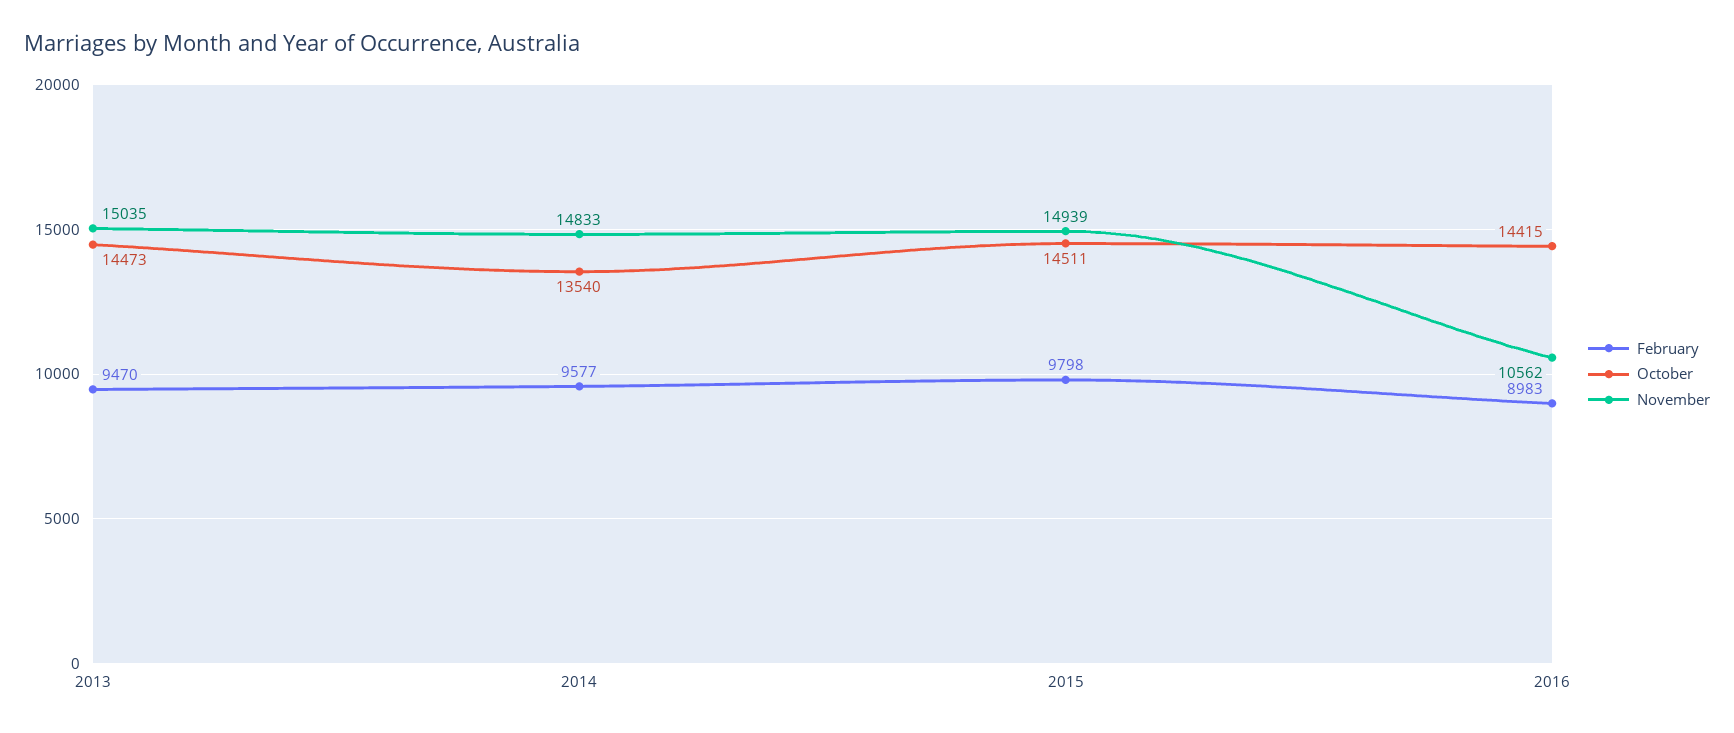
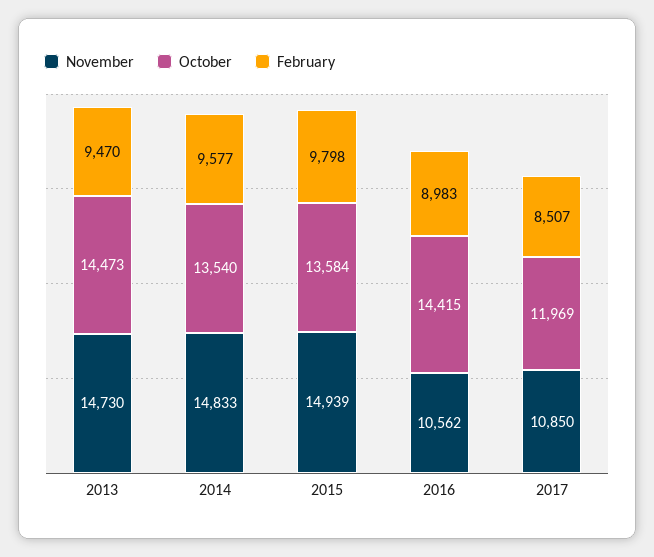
November, 2013: 15035 -> 14730
October, 2015: 14511 -> 13584
November, 2017: none -> 10850
October, 2017: none -> 11969
February, 2017: none -> 8507

